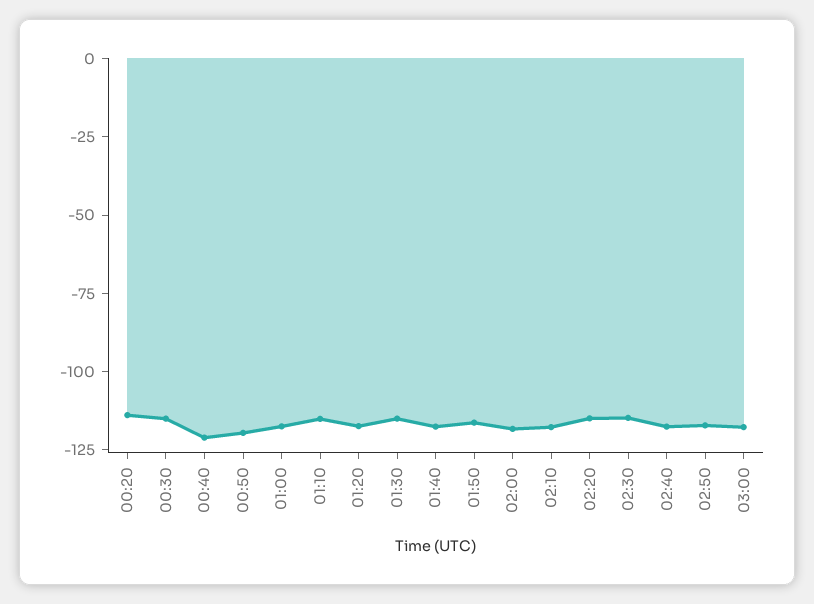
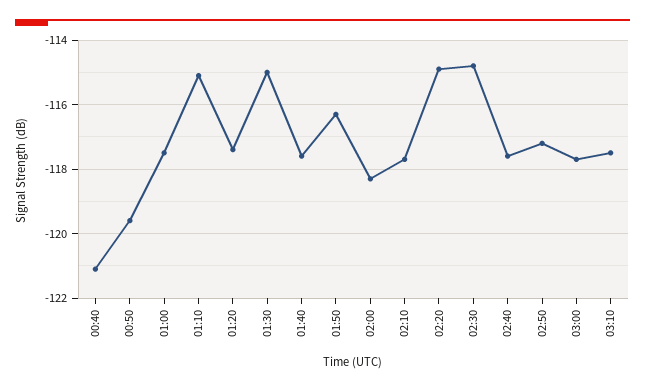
00:20: -115 -> none
00:30: -115 -> none
03:10: none -> -117.5

